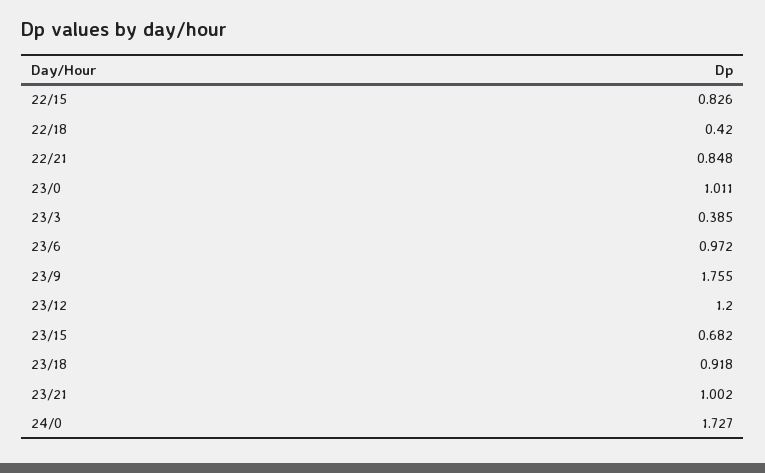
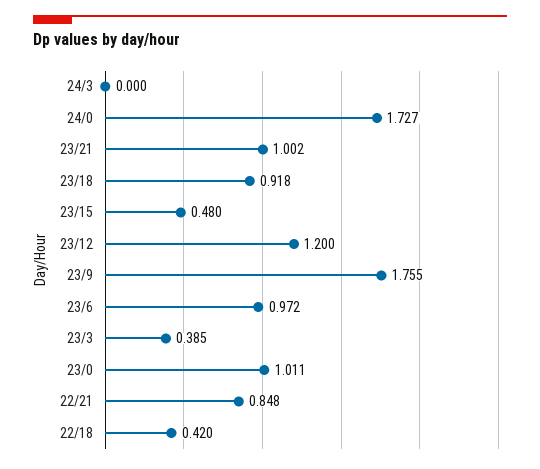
22/15: 0.826 -> none
23/15: 0.682 -> 0.48
24/3: none -> 0

